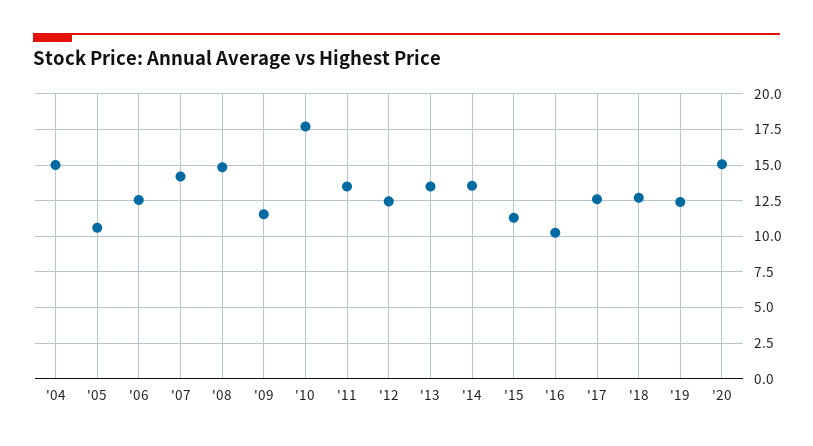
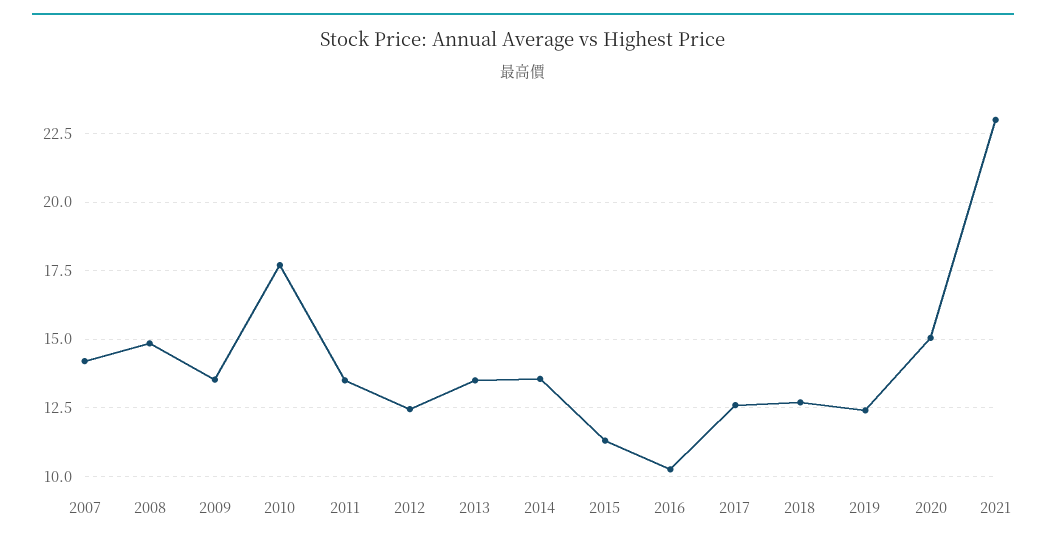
'04: 15 -> none
'05: 10.5 -> none
'06: 12.5 -> none
'09: 11.5 -> 13.5
2021: none -> 23

